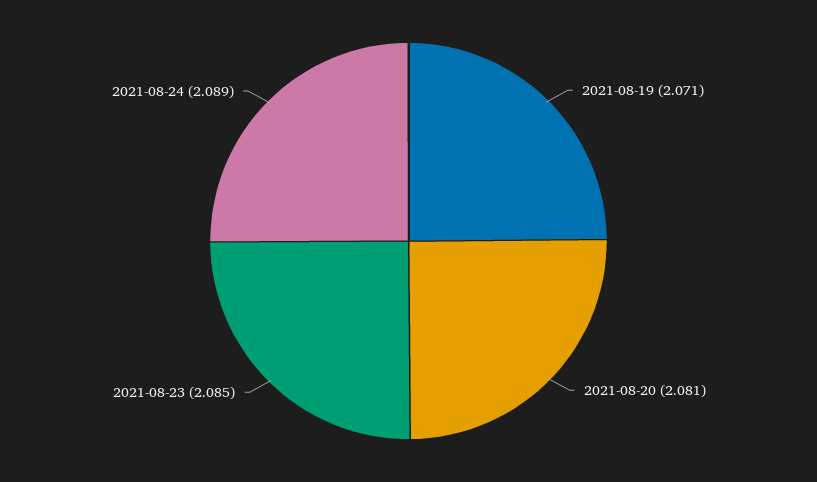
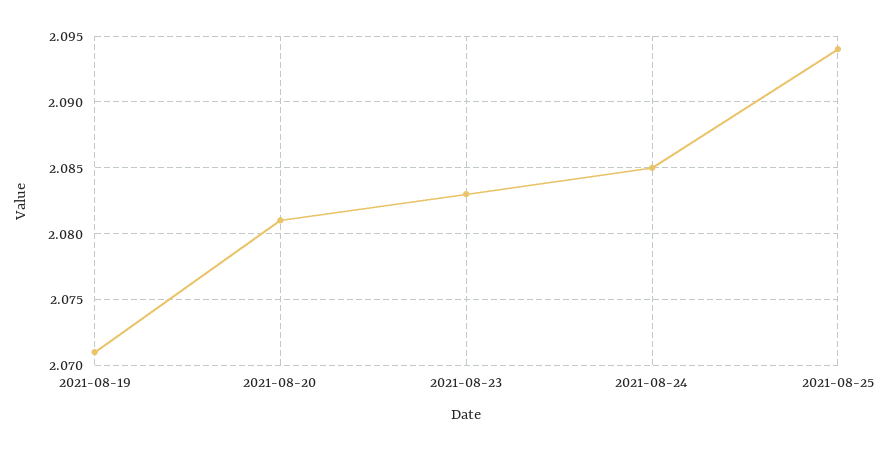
2021-08-23: 2.085 -> 2.083
2021-08-24: 2.089 -> 2.085
2021-08-25: none -> 2.094

